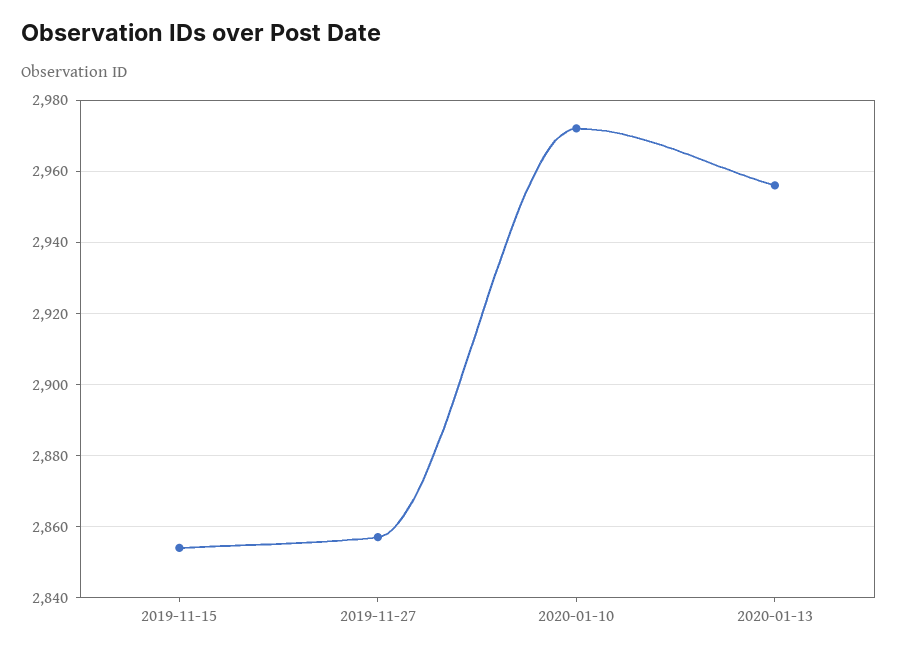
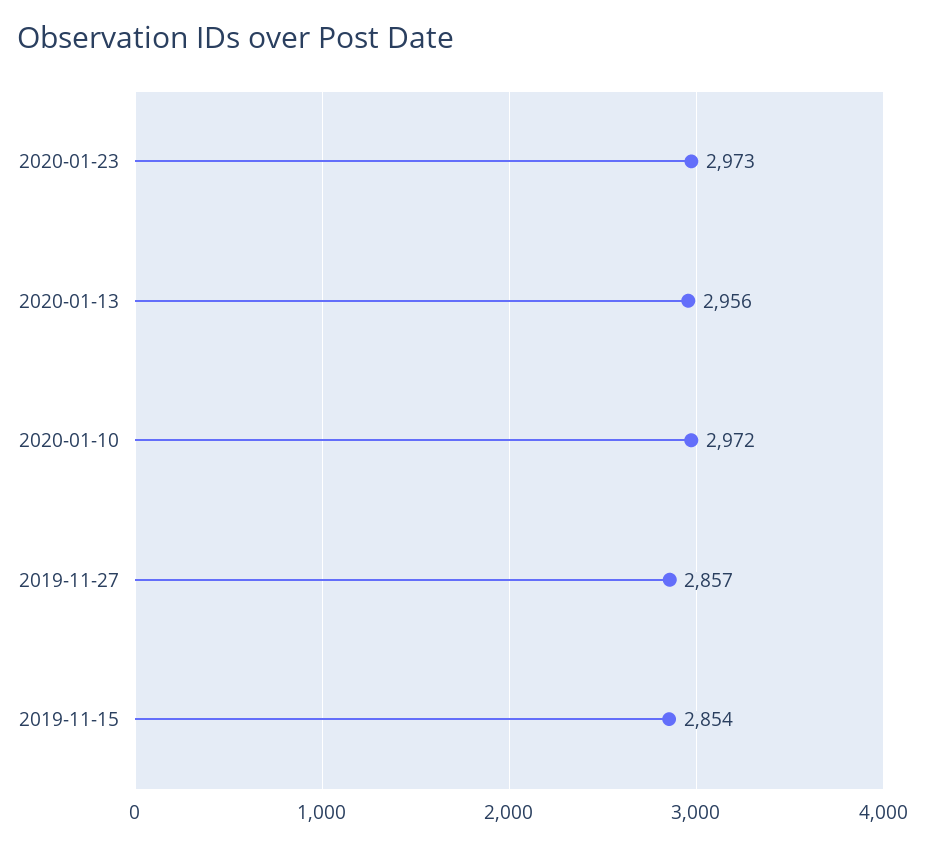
2020-01-23: none -> 2973

